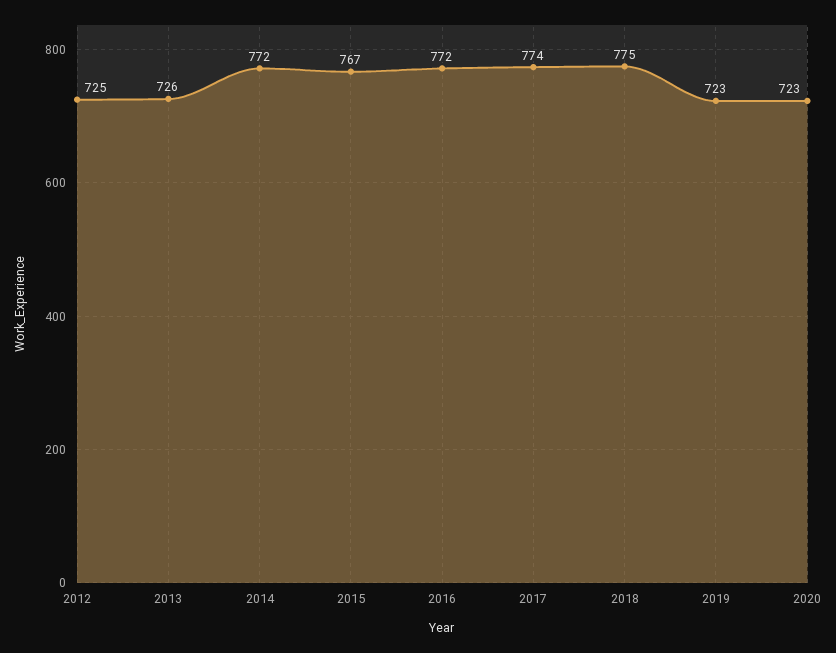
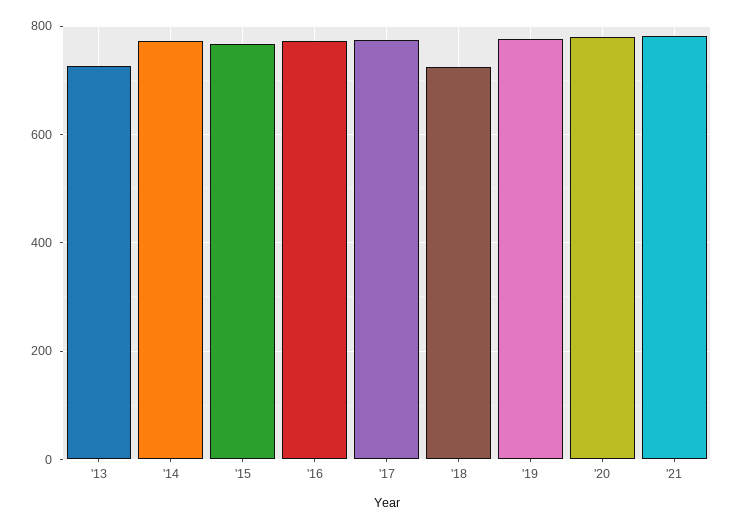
2012: 725 -> none
2018: 775 -> 720
2019: 723 -> 780
2020: 723 -> 780
'21: none -> 780

